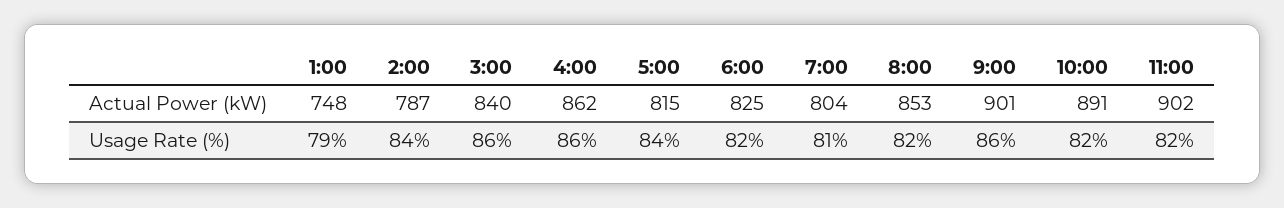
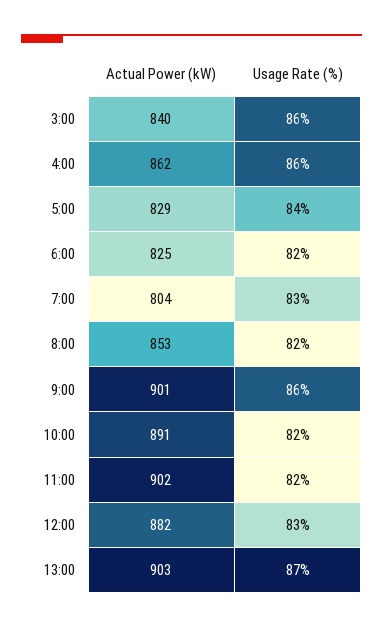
1:00, Actual Power (kW): 748 -> none
2:00, Actual Power (kW): 787 -> none
5:00, Actual Power (kW): 815 -> 829
1:00, Usage Rate (%): 79 -> none
2:00, Usage Rate (%): 84 -> none
7:00, Usage Rate (%): 81 -> 83
12:00, Actual Power (kW): none -> 882
12:00, Usage Rate (%): none -> 83
13:00, Actual Power (kW): none -> 903
13:00, Usage Rate (%): none -> 87

